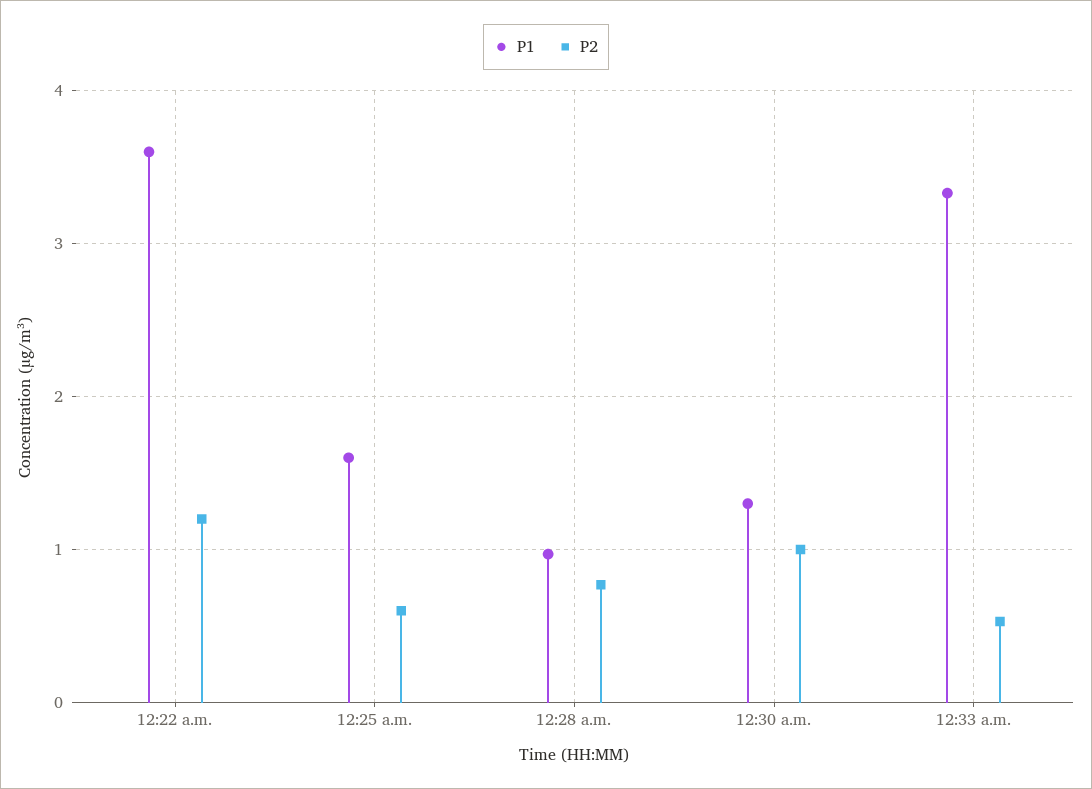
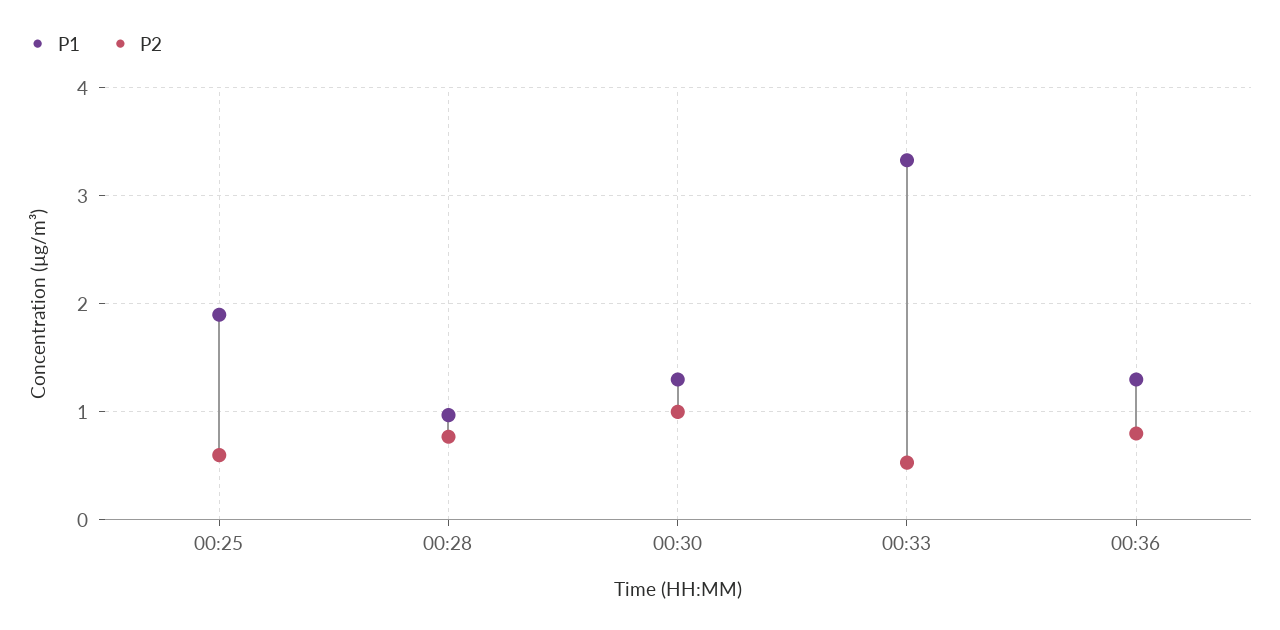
P1, 12:22 a.m.: 3.6 -> none
P2, 12:22 a.m.: 1.2 -> none
P1, 12:25 a.m.: 1.6 -> 1.9
P1, 00:36: none -> 1.3
P2, 00:36: none -> 0.8

